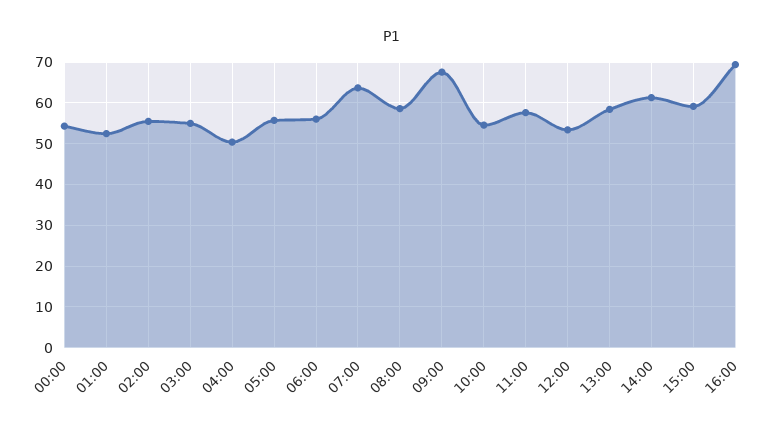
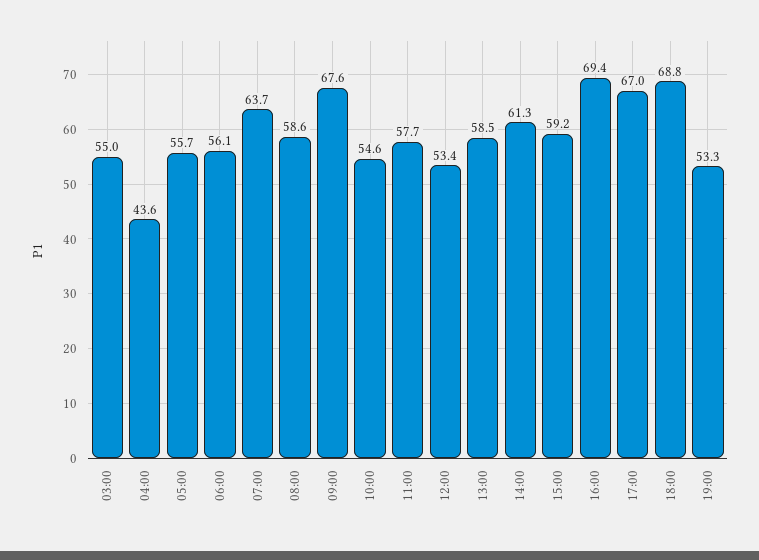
00:00: 54 -> none
01:00: 52 -> none
02:00: 56 -> none
04:00: 50 -> 43.6
17:00: none -> 67
18:00: none -> 68.8
19:00: none -> 53.3

